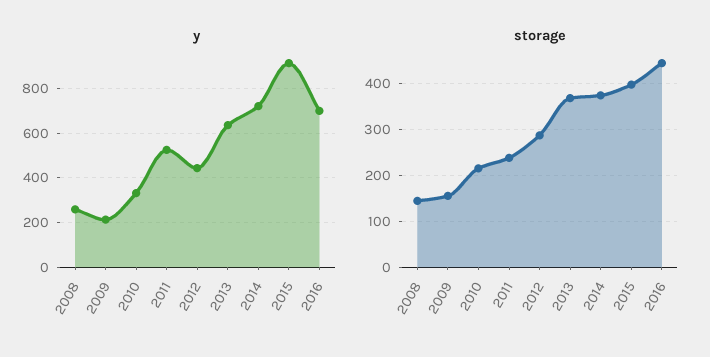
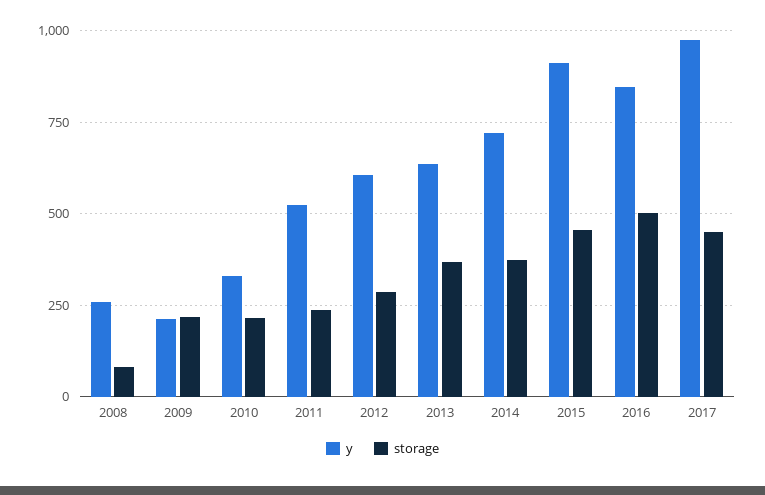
y, 2012: 450 -> 600
y, 2016: 700 -> 850
storage, 2008: 140 -> 75
storage, 2009: 160 -> 225
storage, 2015: 400 -> 450
storage, 2016: 440 -> 500
y, 2017: none -> 975
storage, 2017: none -> 450

